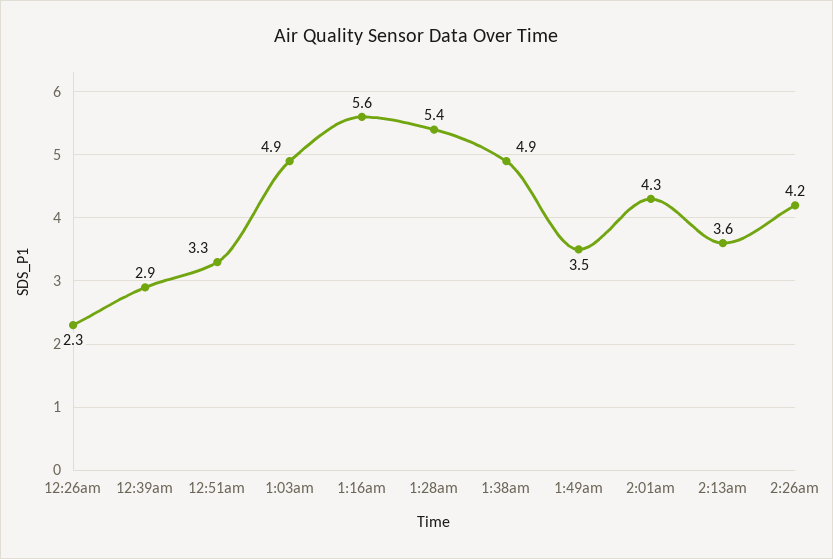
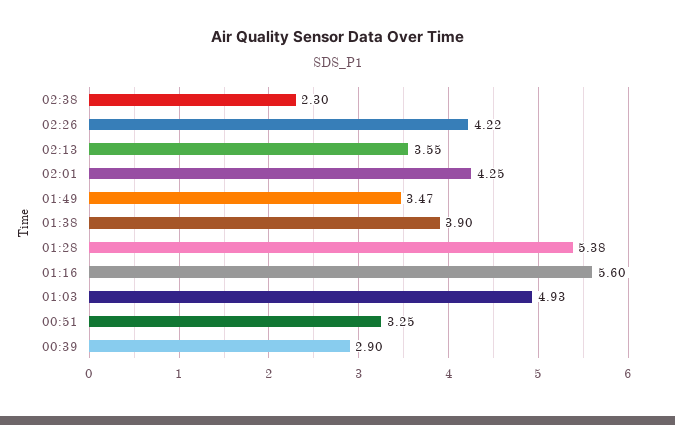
12:26am: 2.3 -> none
1:38am: 4.9 -> 3.9
02:38: none -> 2.3

